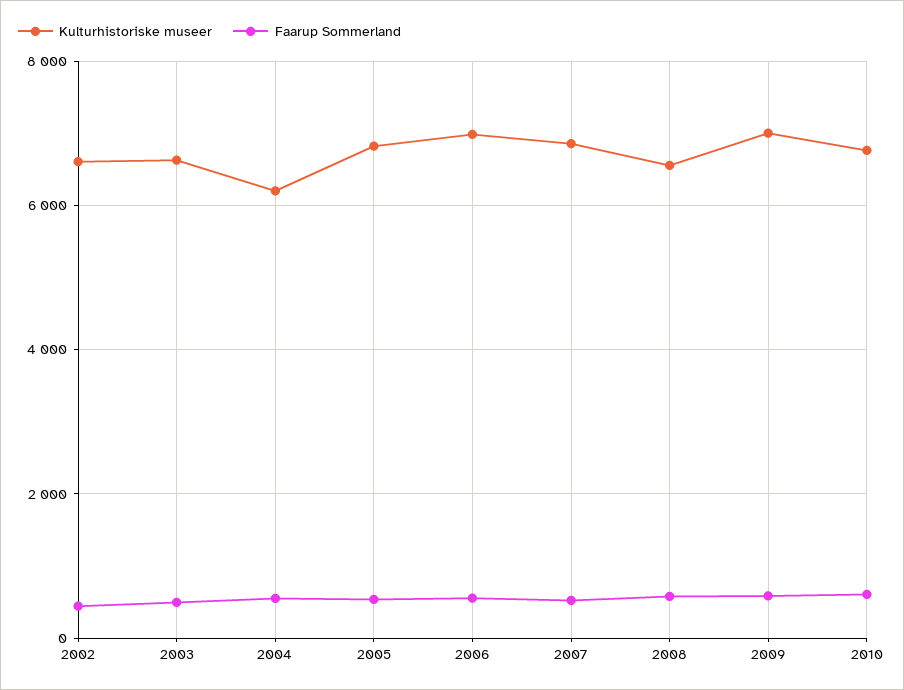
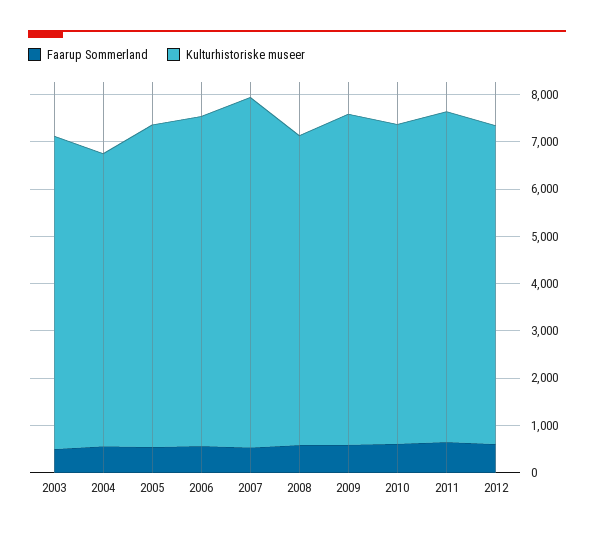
Kulturhistoriske museer, 2002: 6600 -> none
Faarup Sommerland, 2002: 400 -> none
Kulturhistoriske museer, 2007: 6800 -> 7400
Faarup Sommerland, 2011: none -> 600
Kulturhistoriske museer, 2011: none -> 7000
Faarup Sommerland, 2012: none -> 600
Kulturhistoriske museer, 2012: none -> 6800

